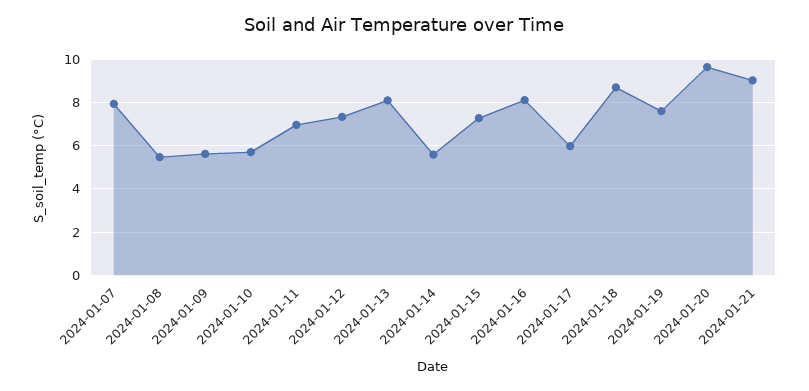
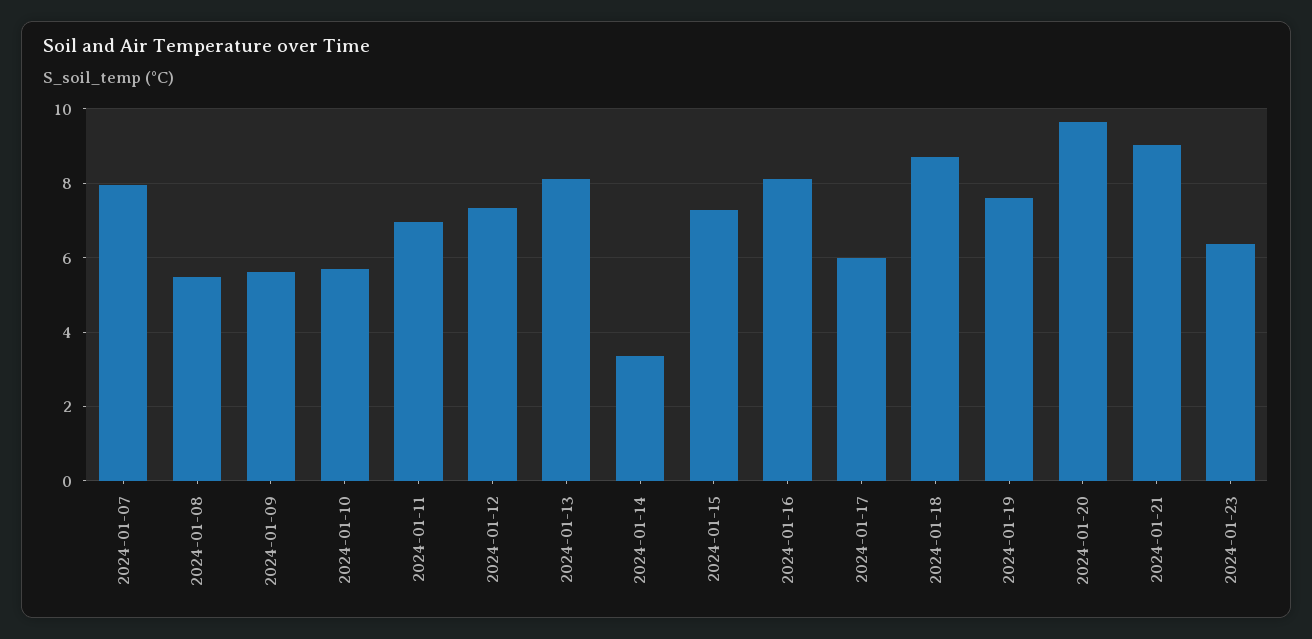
2024-01-14: 5.5 -> 3.4
2024-01-23: none -> 6.4

